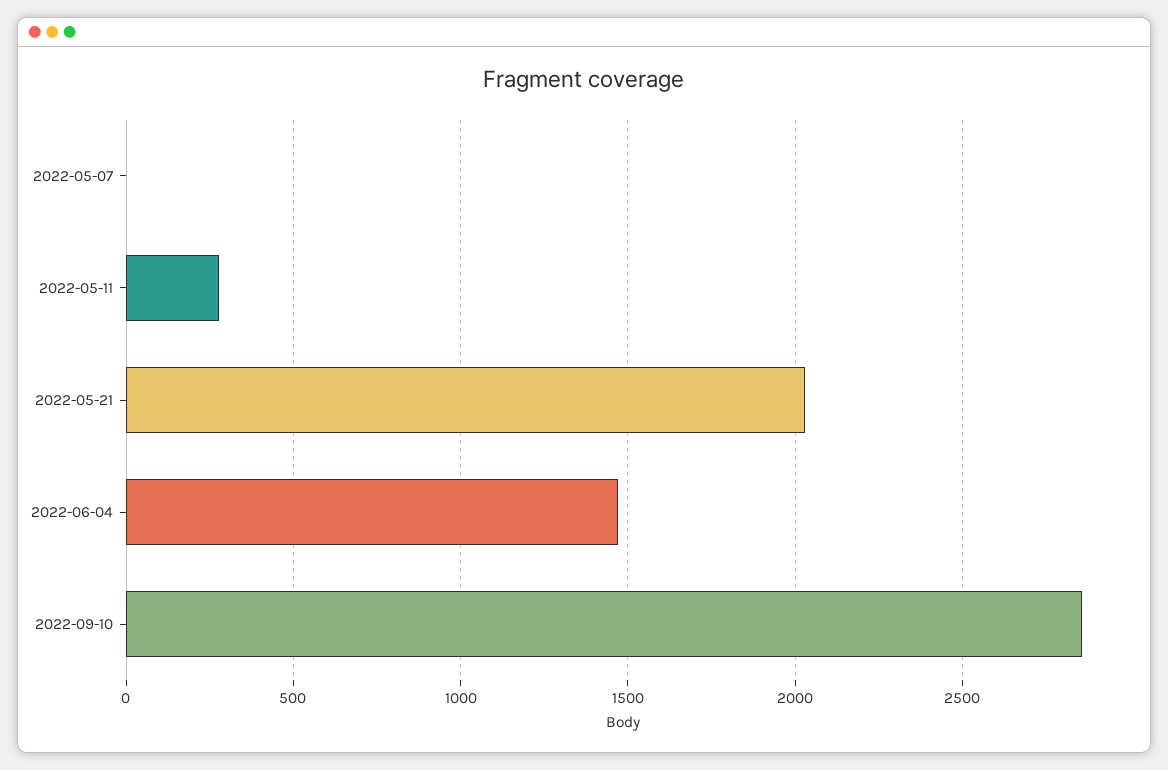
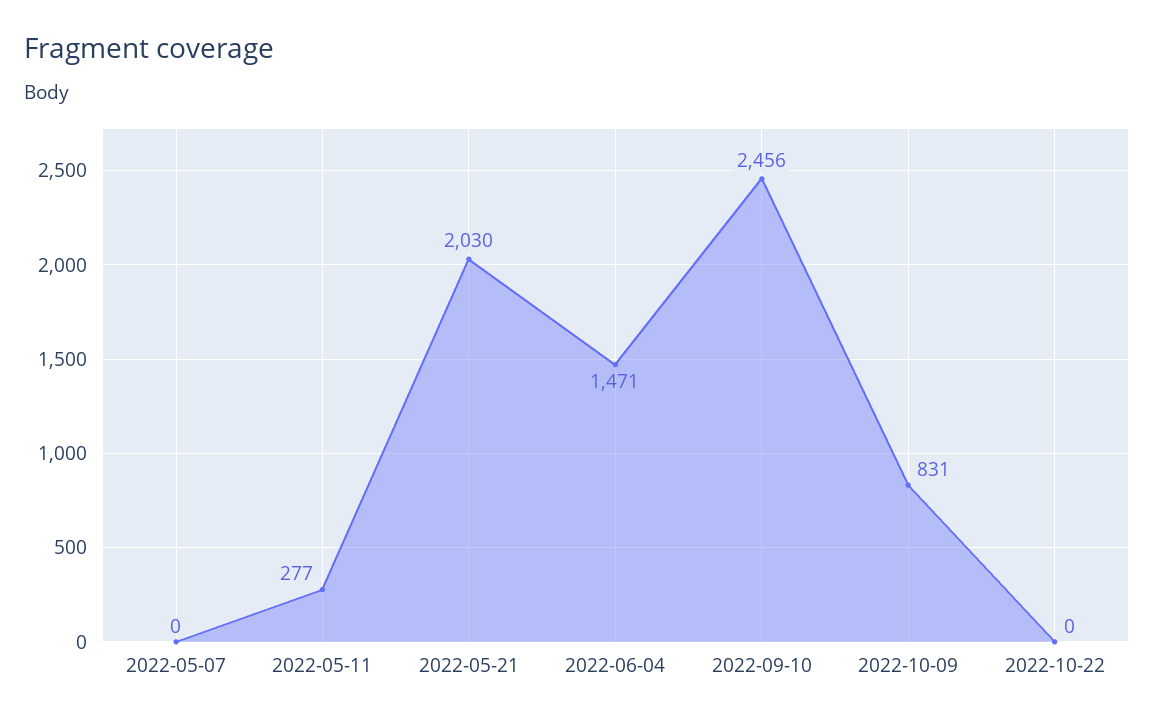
2022-09-10: 2850 -> 2456
2022-10-09: none -> 831
2022-10-22: none -> 0

